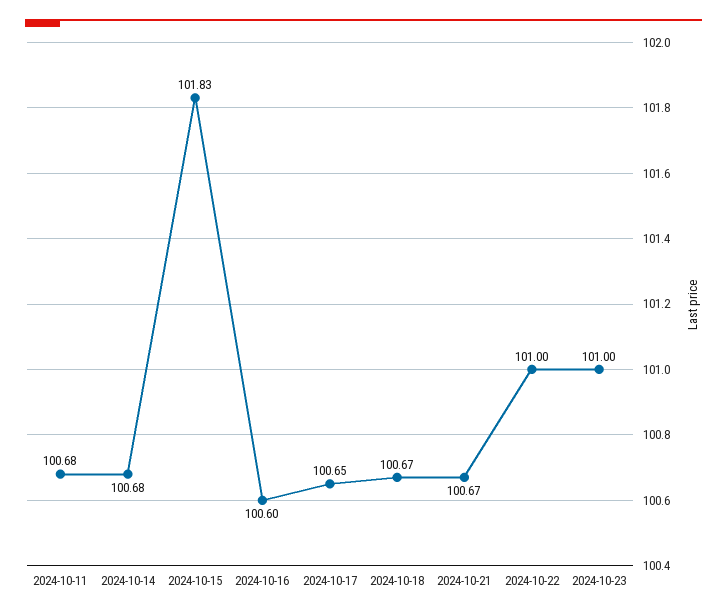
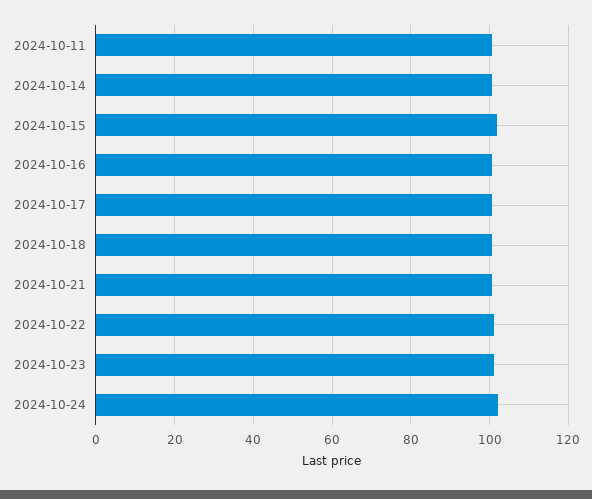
2024-10-24: none -> 102

